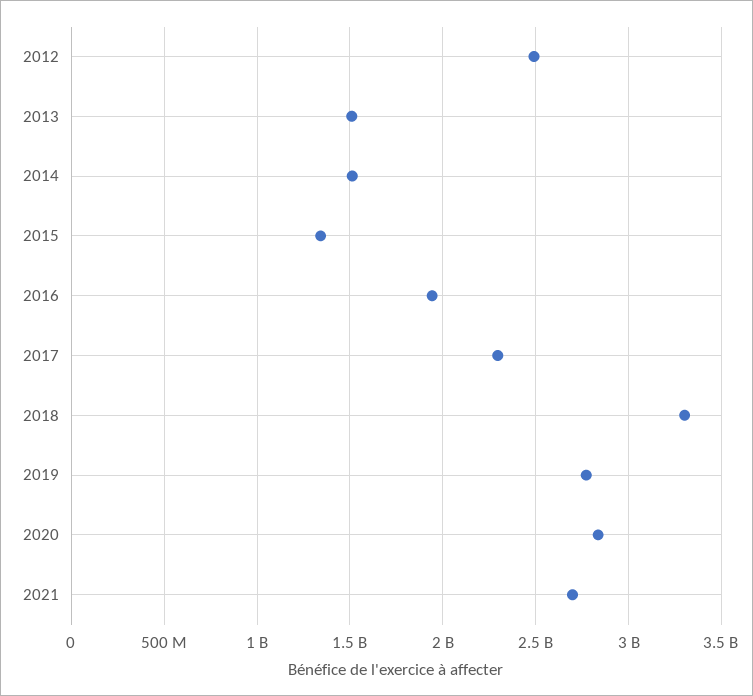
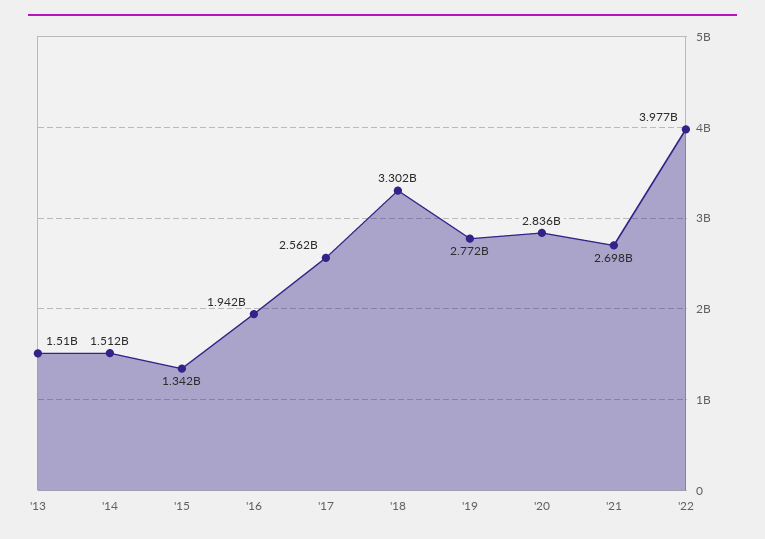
2012: 2500000000 -> none
2017: 2300000000 -> 2562000000
'22: none -> 3977000000

